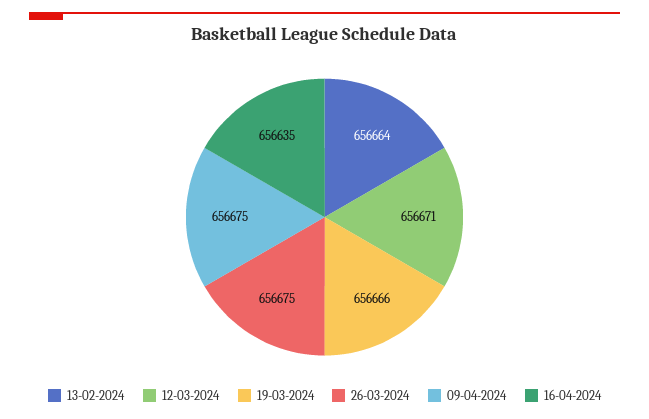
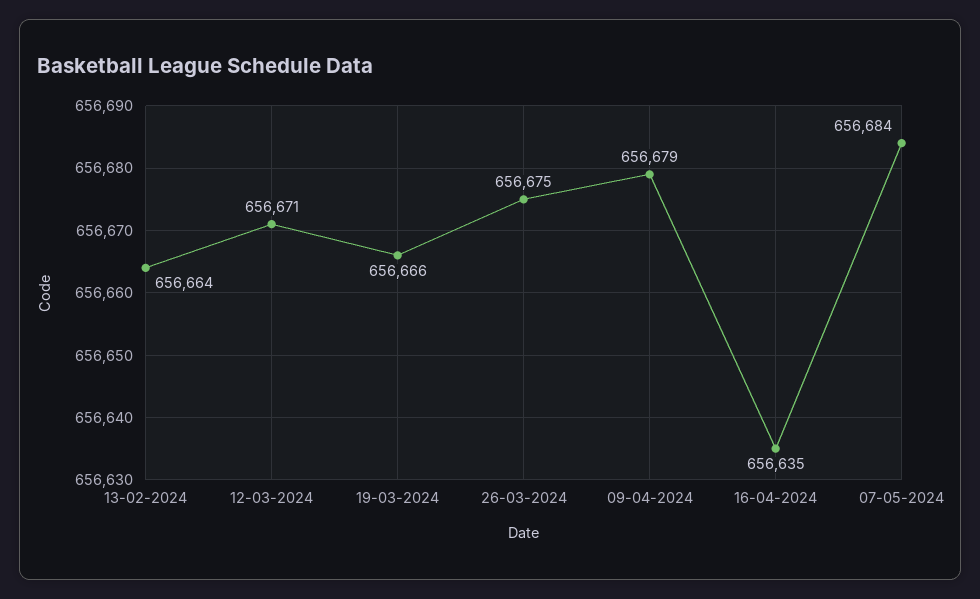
09-04-2024: 656675 -> 656679
07-05-2024: none -> 656684

